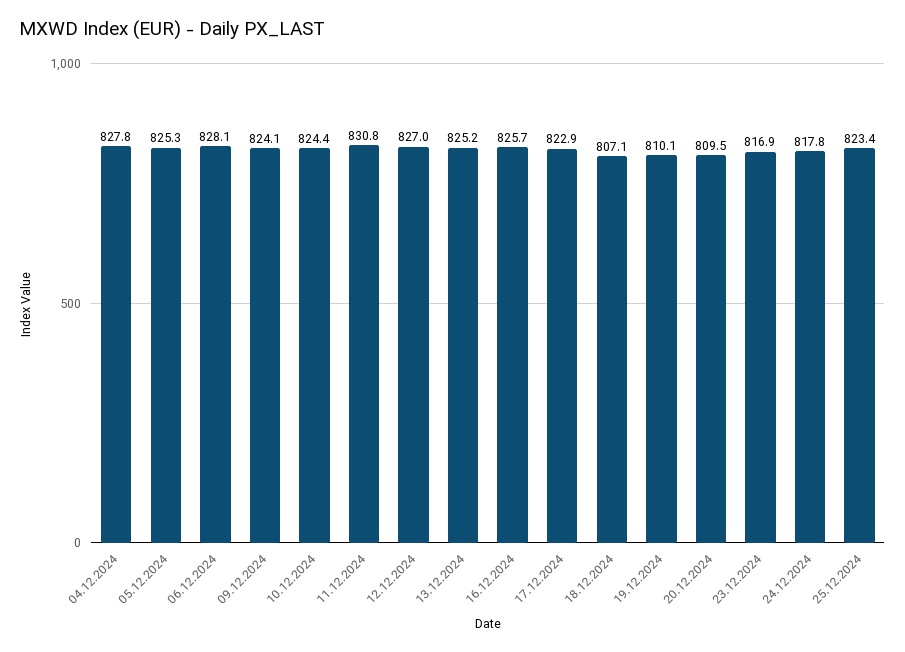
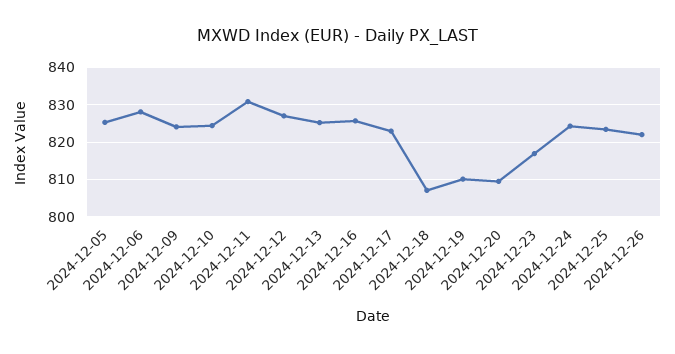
04.12.2024: 827.8 -> none
24.12.2024: 817.8 -> 824
2024-12-26: none -> 822

